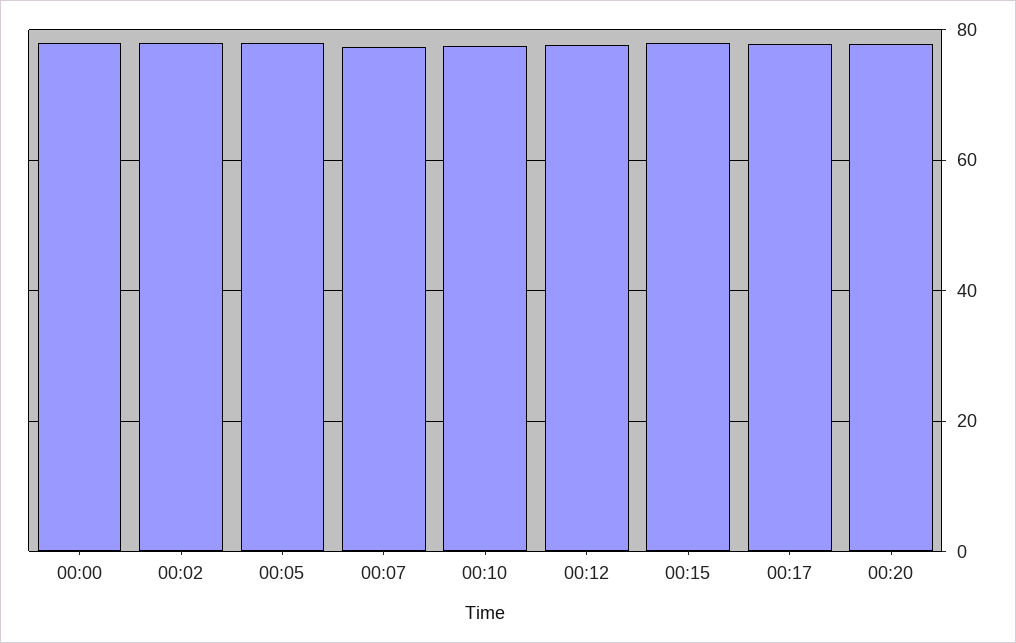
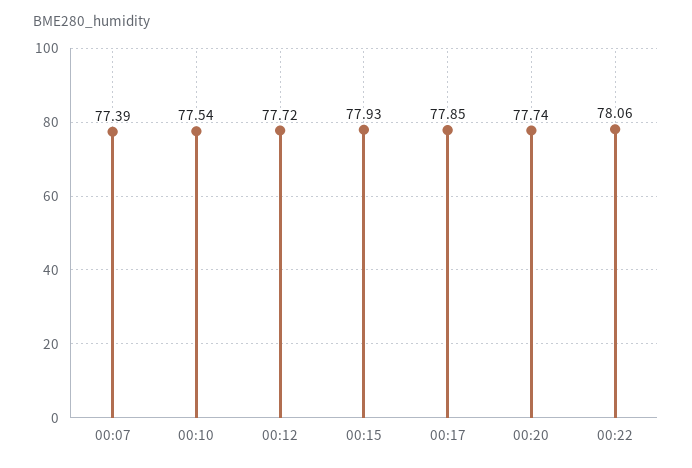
00:00: 78 -> none
00:02: 78 -> none
00:05: 78 -> none
00:22: none -> 78.06

